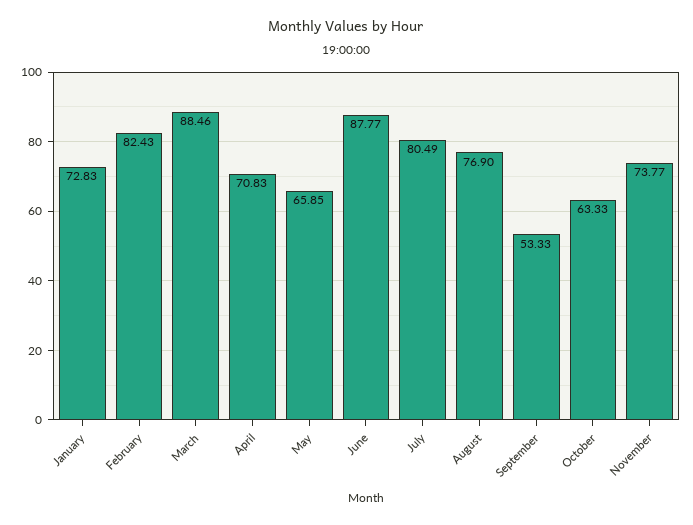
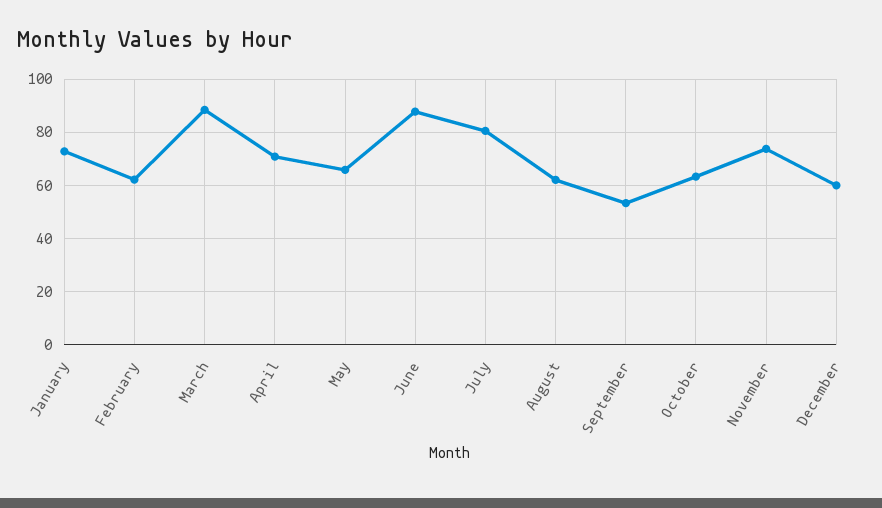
February: 82.43 -> 62.5
August: 76.9 -> 62.5
December: none -> 60

